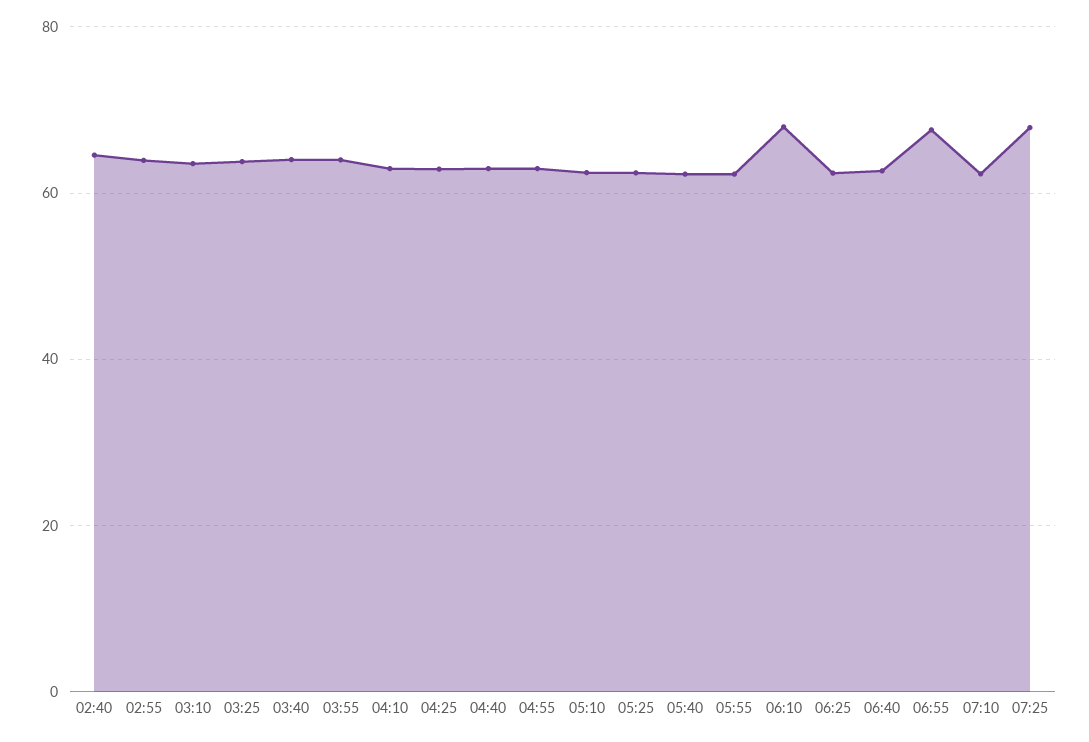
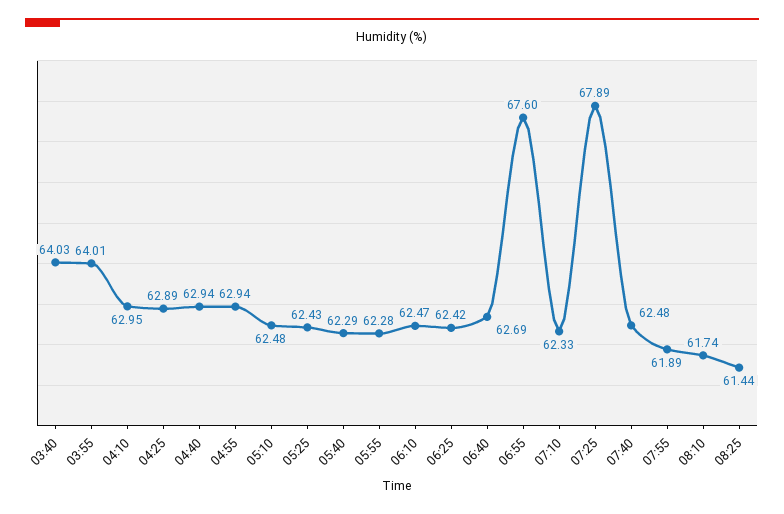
02:40: 64 -> none
02:55: 64 -> none
03:10: 64 -> none
03:25: 64 -> none
06:10: 68 -> 62.47
07:40: none -> 62.48
07:55: none -> 61.89
08:10: none -> 61.74
08:25: none -> 61.44

